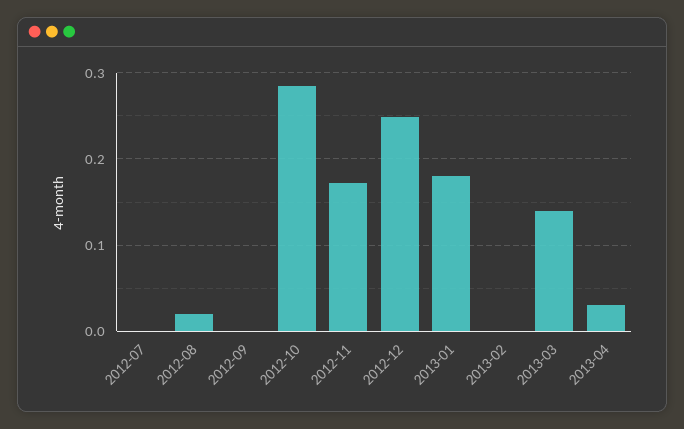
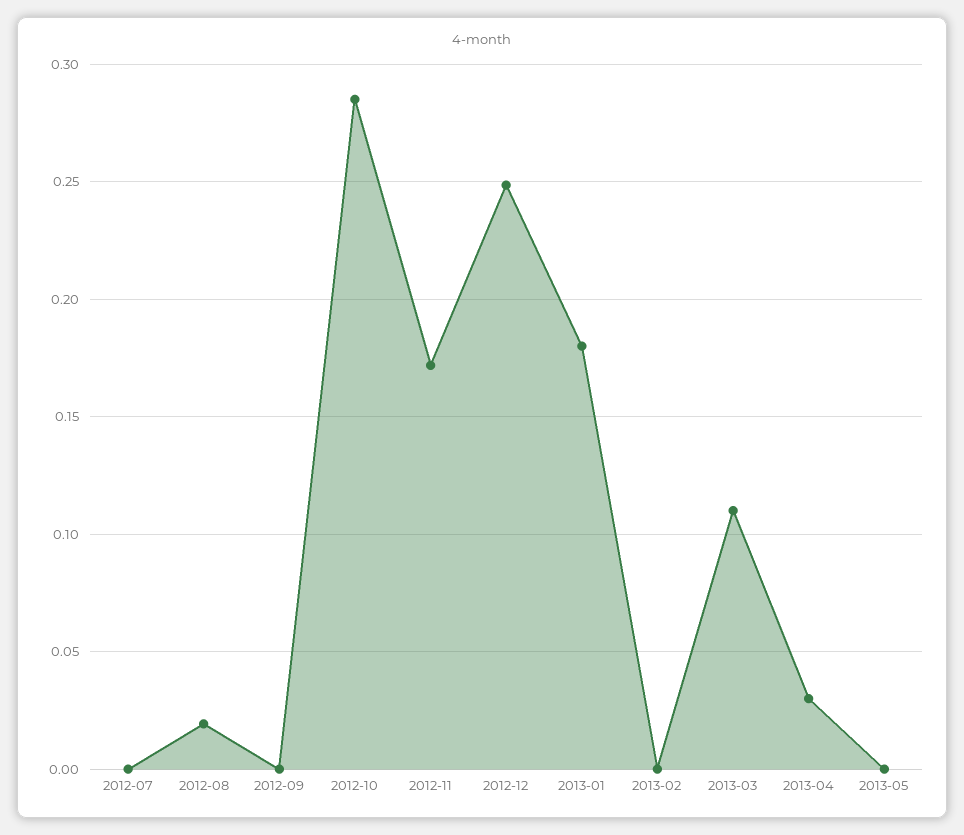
2013-03: 0.14 -> 0.11
2013-05: none -> 0

